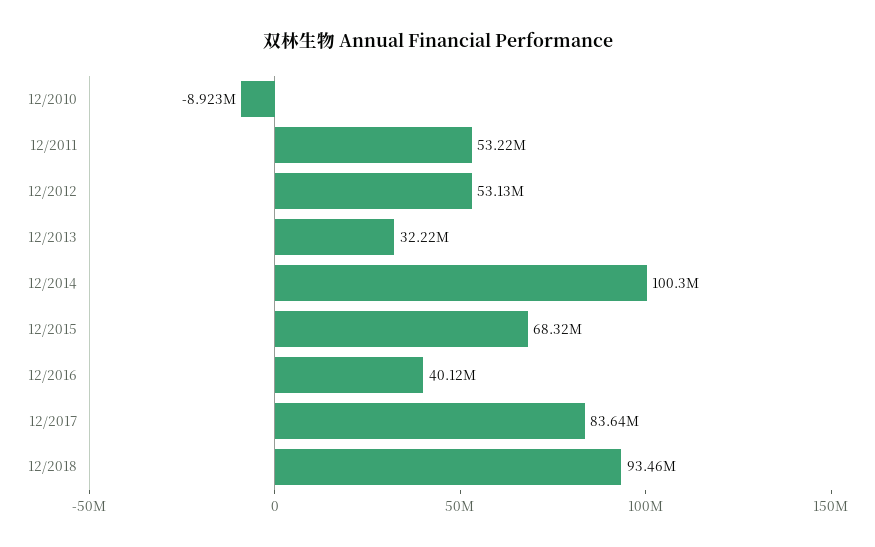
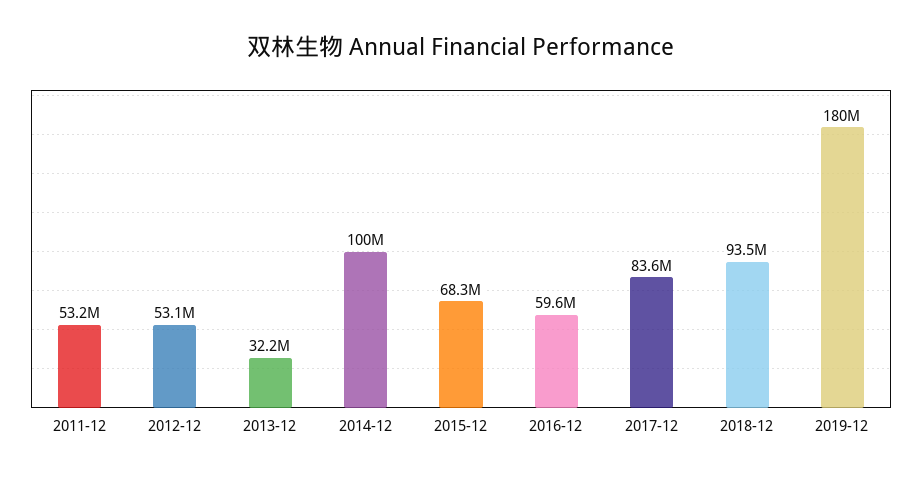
12/2010: -8923000 -> none
12/2016: 40120000 -> 59600000
2019-12: none -> 180000000

